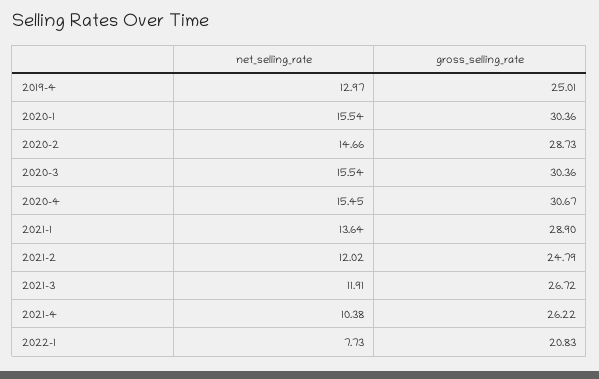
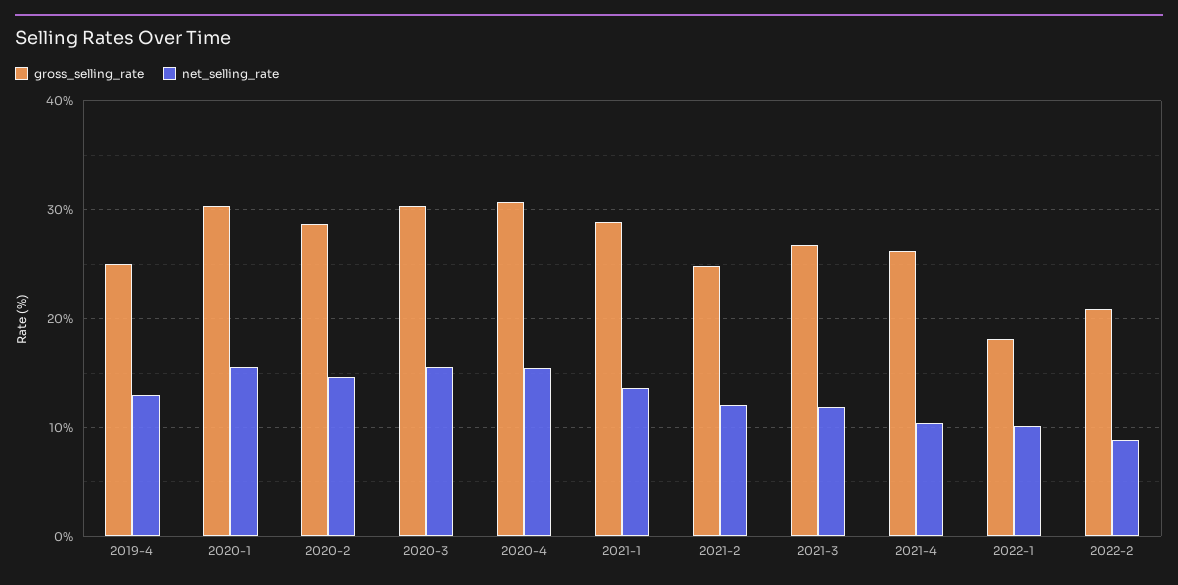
net_selling_rate, 2022-1: 7.73 -> 10
gross_selling_rate, 2022-1: 20.83 -> 18
gross_selling_rate, 2022-2: none -> 21
net_selling_rate, 2022-2: none -> 9

